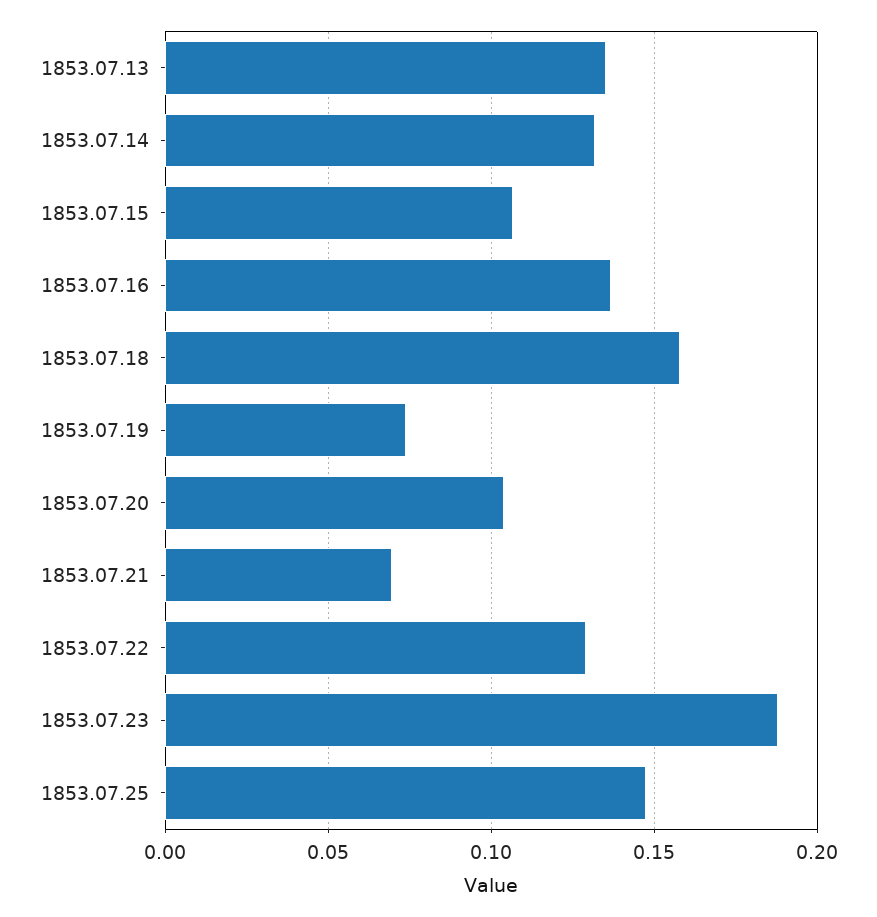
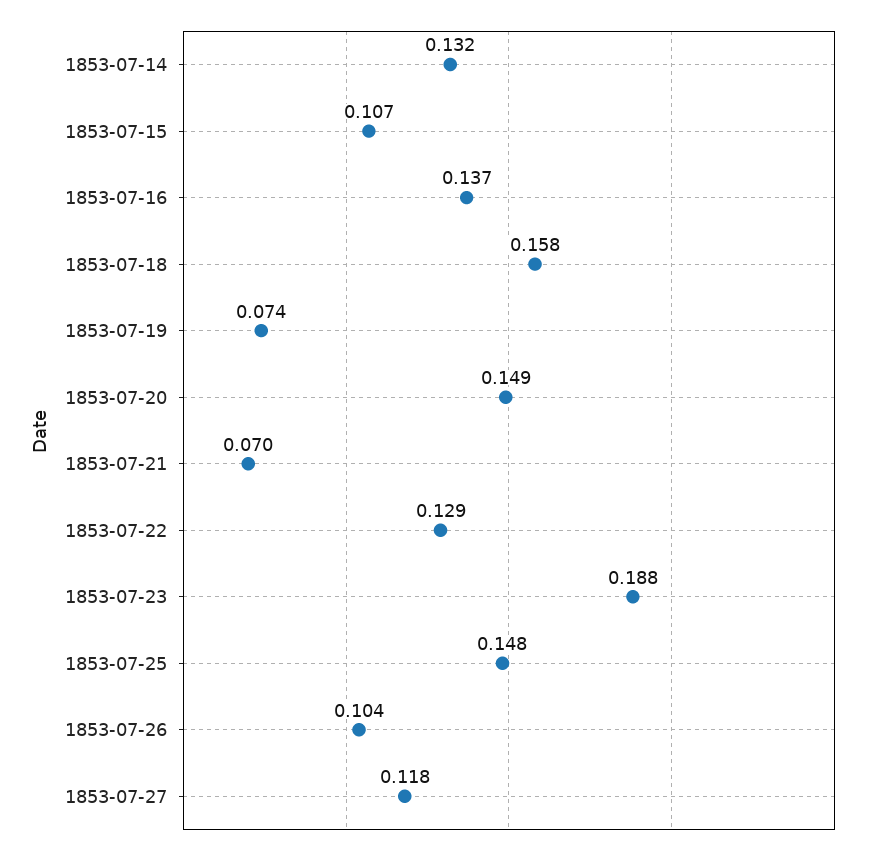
1853.07.13: 0.135 -> none
1853.07.20: 0.105 -> 0.149
1853-07-26: none -> 0.104
1853-07-27: none -> 0.118

